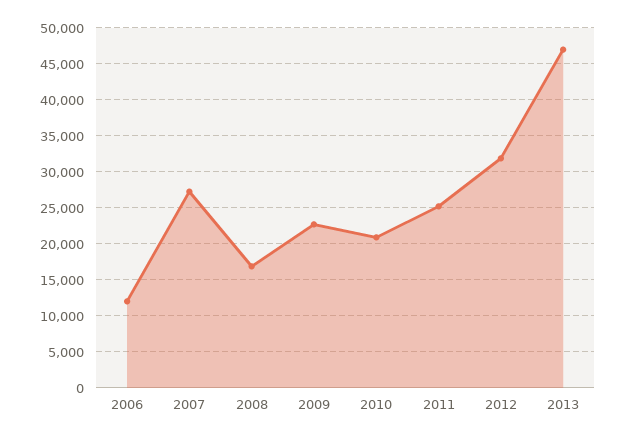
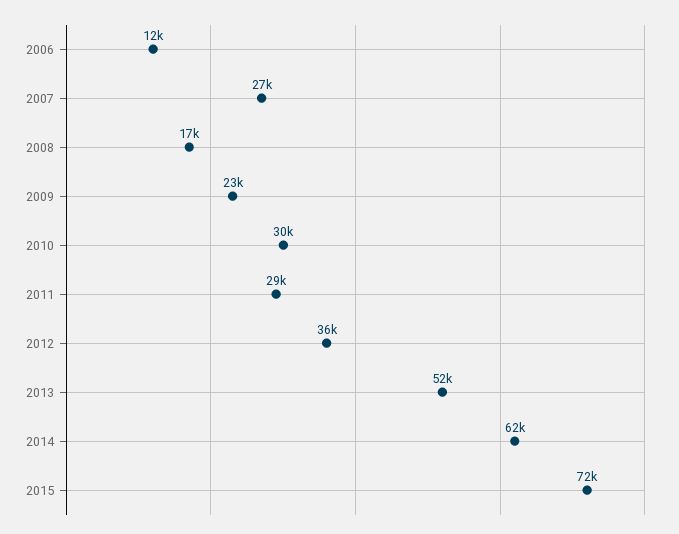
2010: 21000 -> 30000
2011: 25000 -> 29000
2012: 32000 -> 36000
2013: 47000 -> 52000
2014: none -> 62000
2015: none -> 72000

